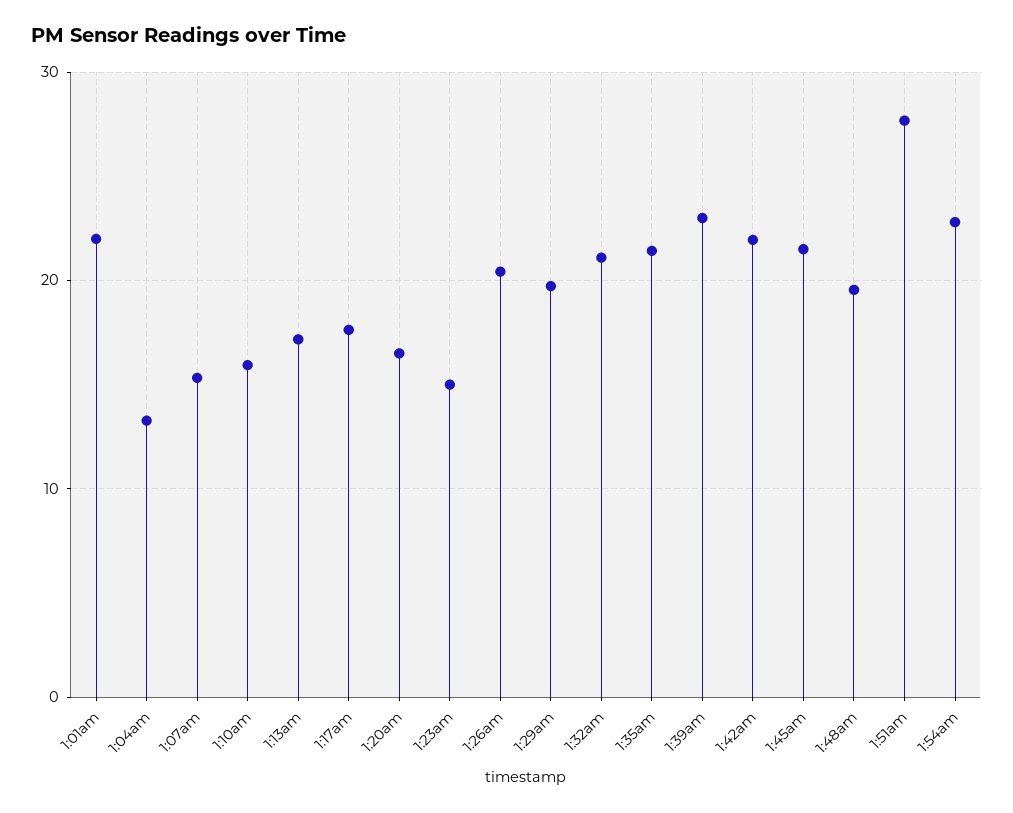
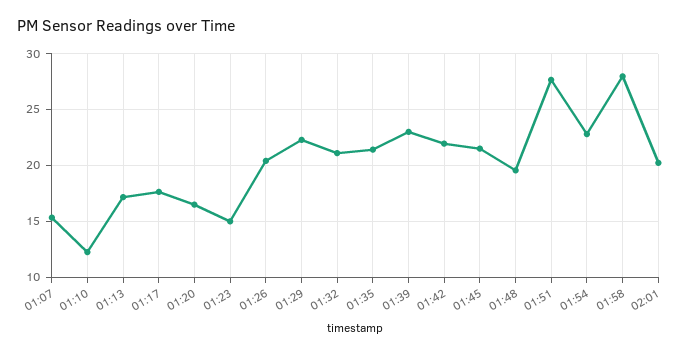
1:01am: 22 -> none
1:04am: 13 -> none
1:10am: 16 -> 12
1:29am: 20 -> 22
01:58: none -> 28
02:01: none -> 20

